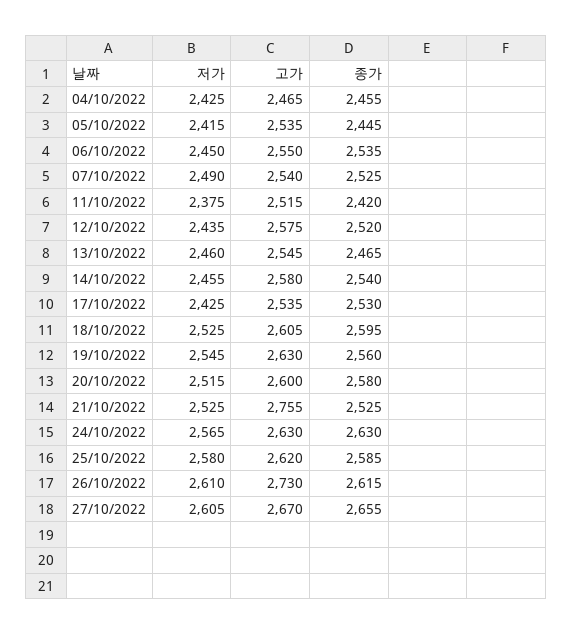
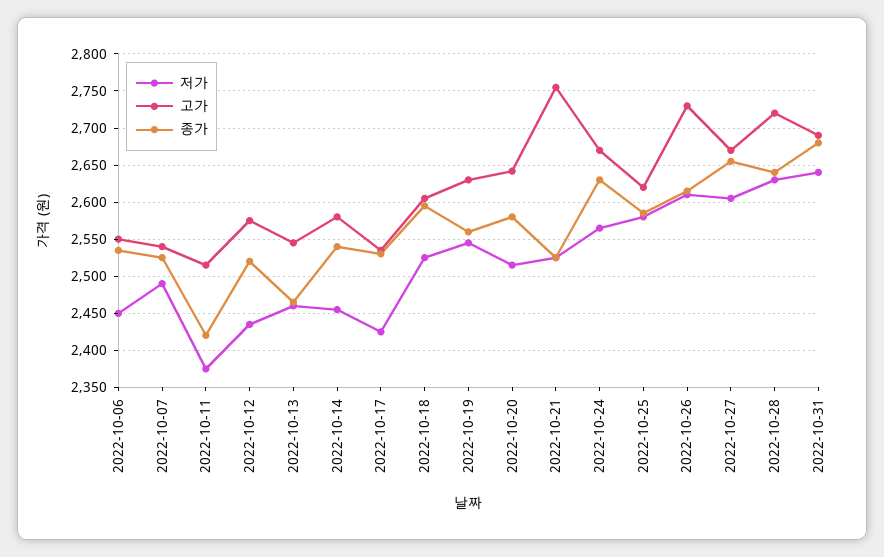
저가, 04/10/2022: 2425 -> none
고가, 04/10/2022: 2465 -> none
종가, 04/10/2022: 2455 -> none
저가, 05/10/2022: 2415 -> none
고가, 05/10/2022: 2535 -> none
종가, 05/10/2022: 2445 -> none
고가, 20/10/2022: 2600 -> 2640
고가, 24/10/2022: 2630 -> 2670
저가, 2022-10-28: none -> 2630
고가, 2022-10-28: none -> 2720
종가, 2022-10-28: none -> 2640
저가, 2022-10-31: none -> 2640
고가, 2022-10-31: none -> 2690
종가, 2022-10-31: none -> 2680

